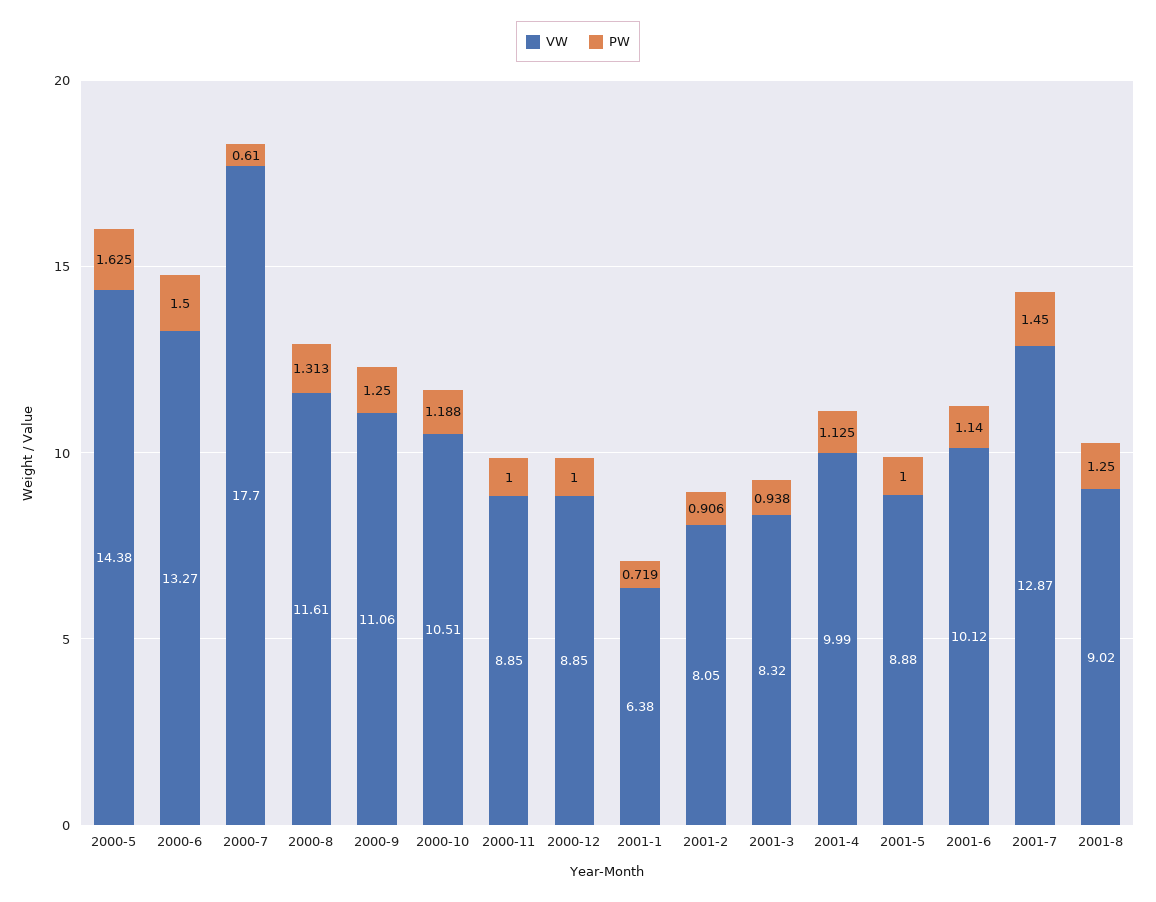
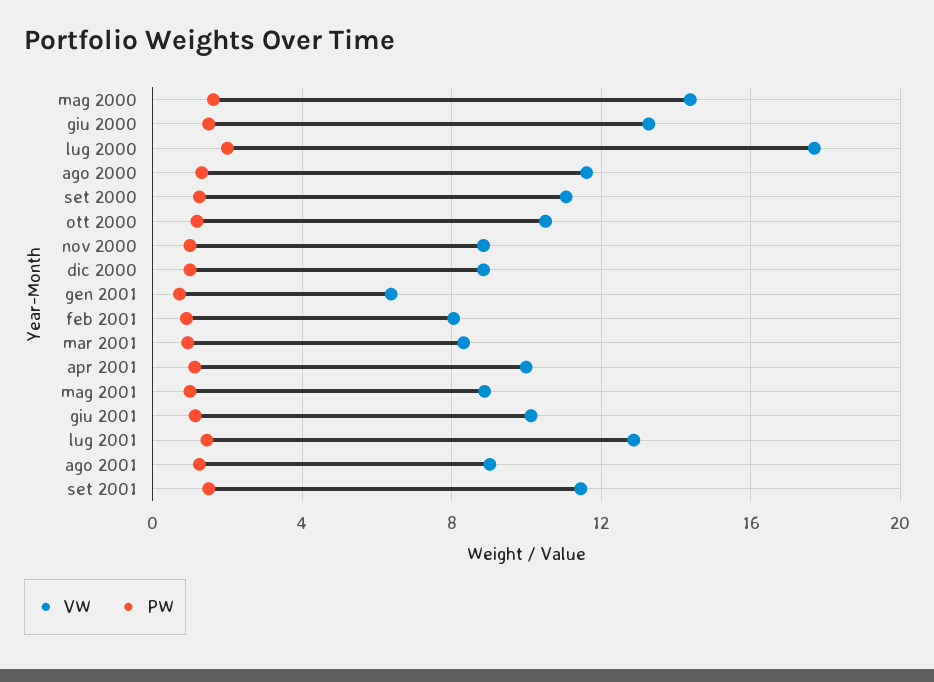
PW, 2000-7: 0.61 -> 2
VW, set 2001: none -> 11.5
PW, set 2001: none -> 1.5

